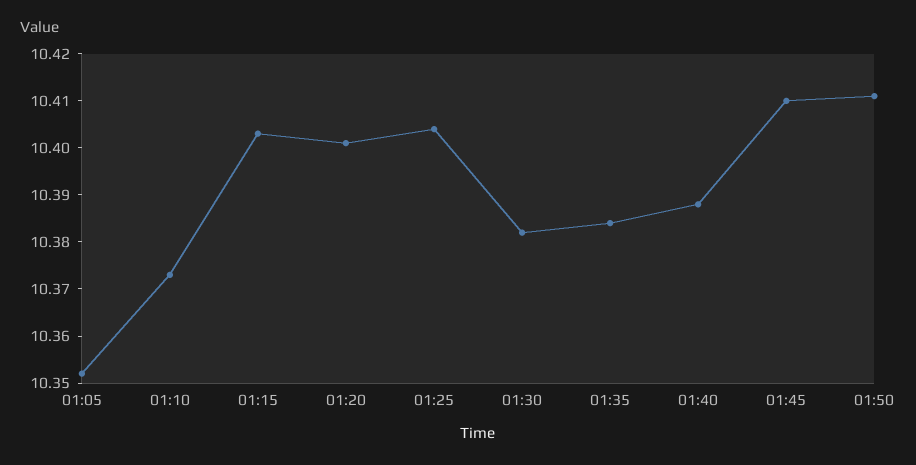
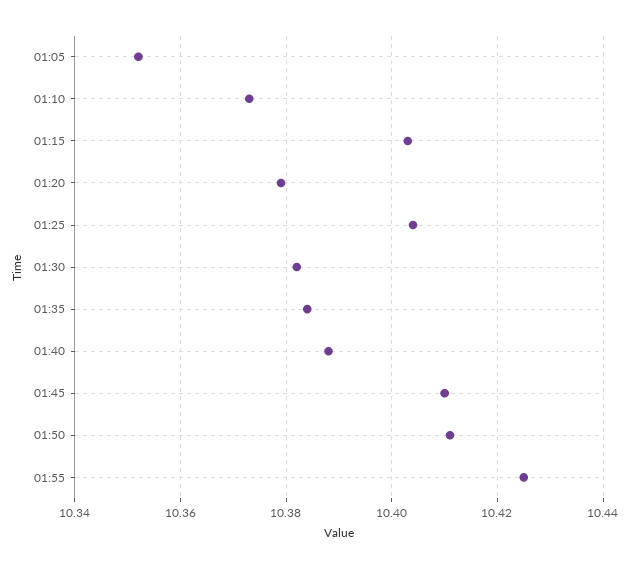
01:20: 10.4 -> 10.38
01:55: none -> 10.425

